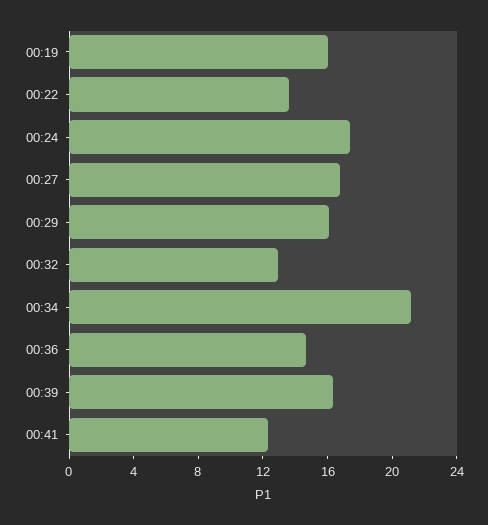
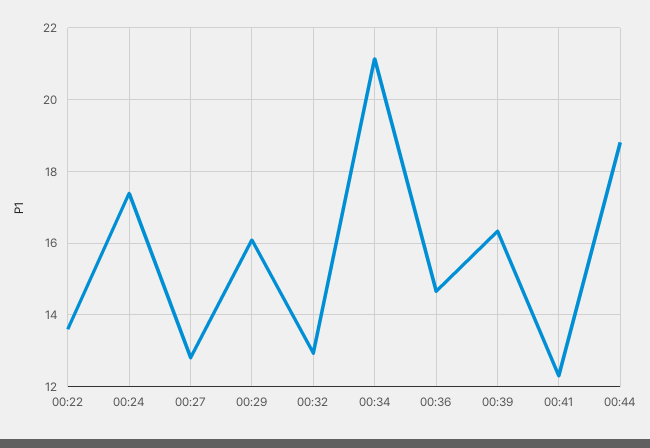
00:19: 16 -> none
00:27: 17 -> 12.8
00:44: none -> 18.8

